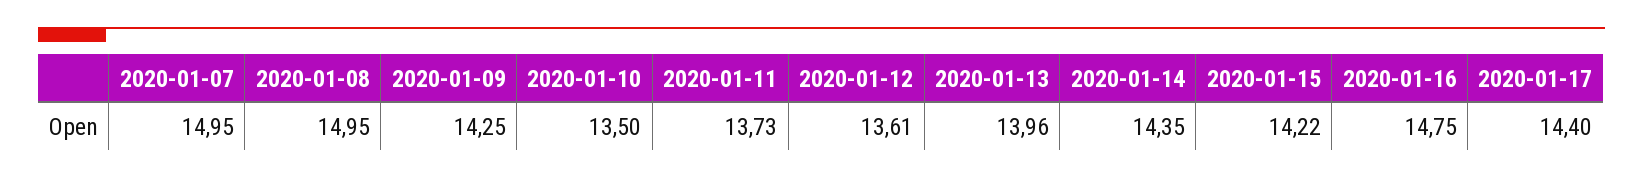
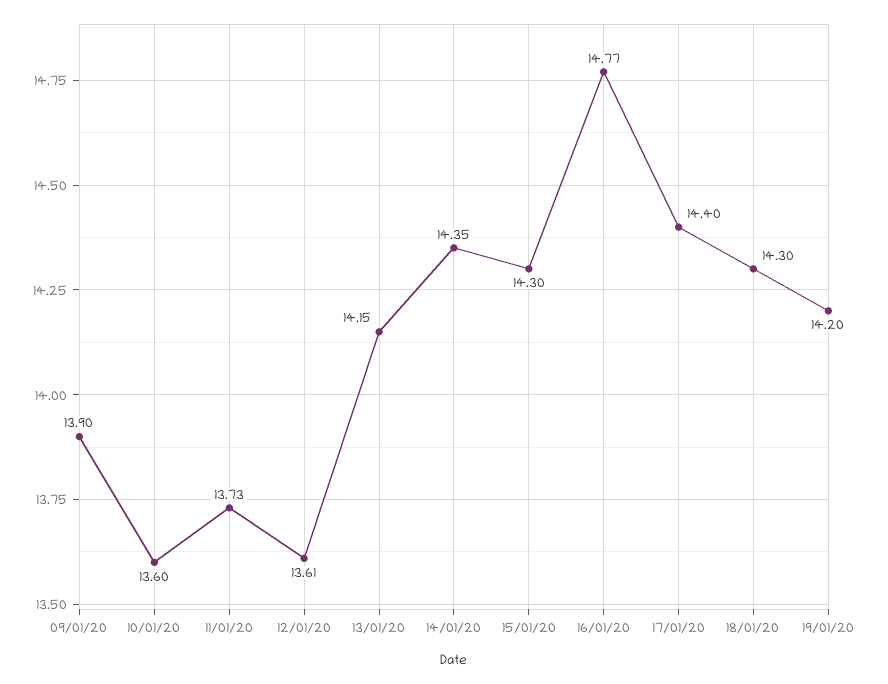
2020-01-07: 14.95 -> none
2020-01-08: 14.95 -> none
2020-01-09: 14.25 -> 13.9
2020-01-10: 13.5 -> 13.6
2020-01-13: 13.96 -> 14.15
2020-01-15: 14.22 -> 14.3
2020-01-16: 14.75 -> 14.77
18/01/20: none -> 14.3
19/01/20: none -> 14.2

